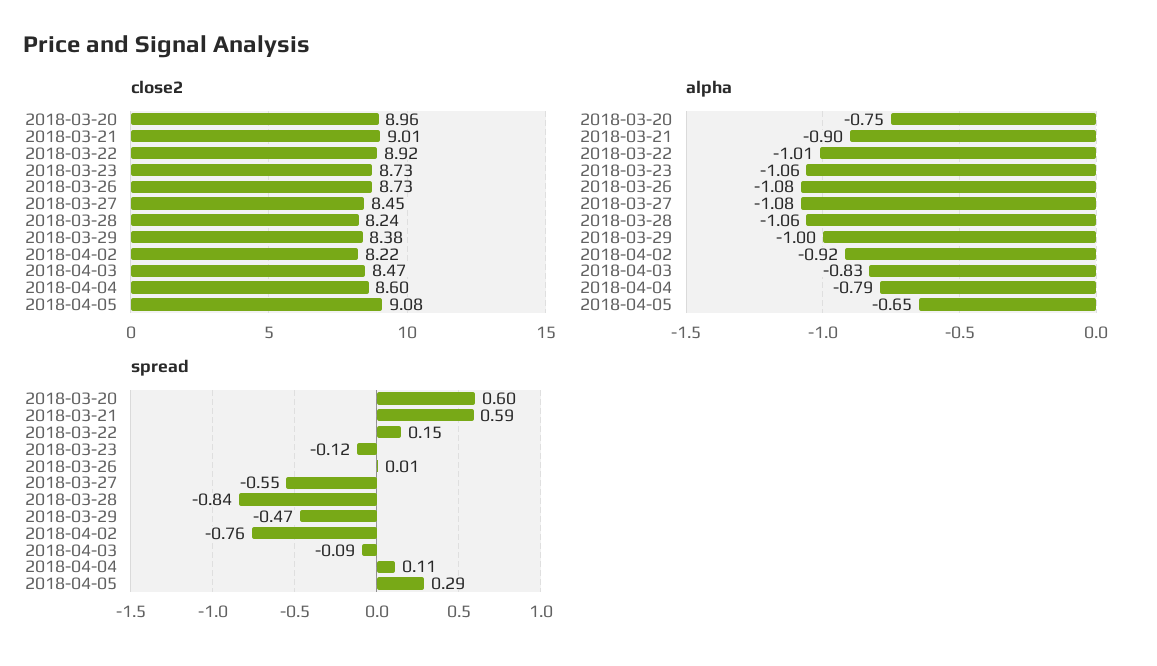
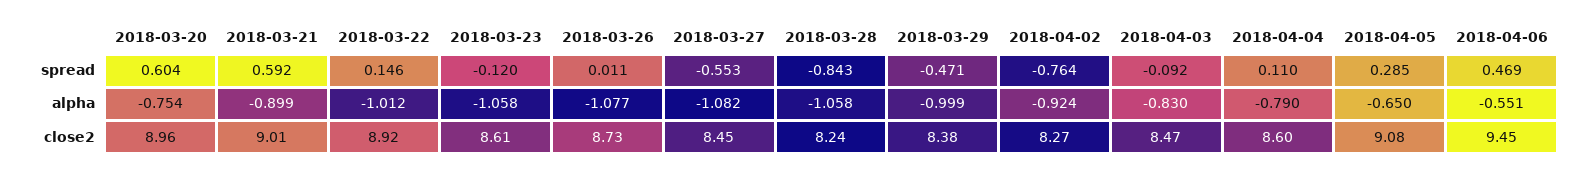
close2, 2018-03-23: 8.73 -> 8.61
close2, 2018-04-02: 8.22 -> 8.27
spread, 2018-04-06: none -> 0.469
alpha, 2018-04-06: none -> -0.551
close2, 2018-04-06: none -> 9.45

